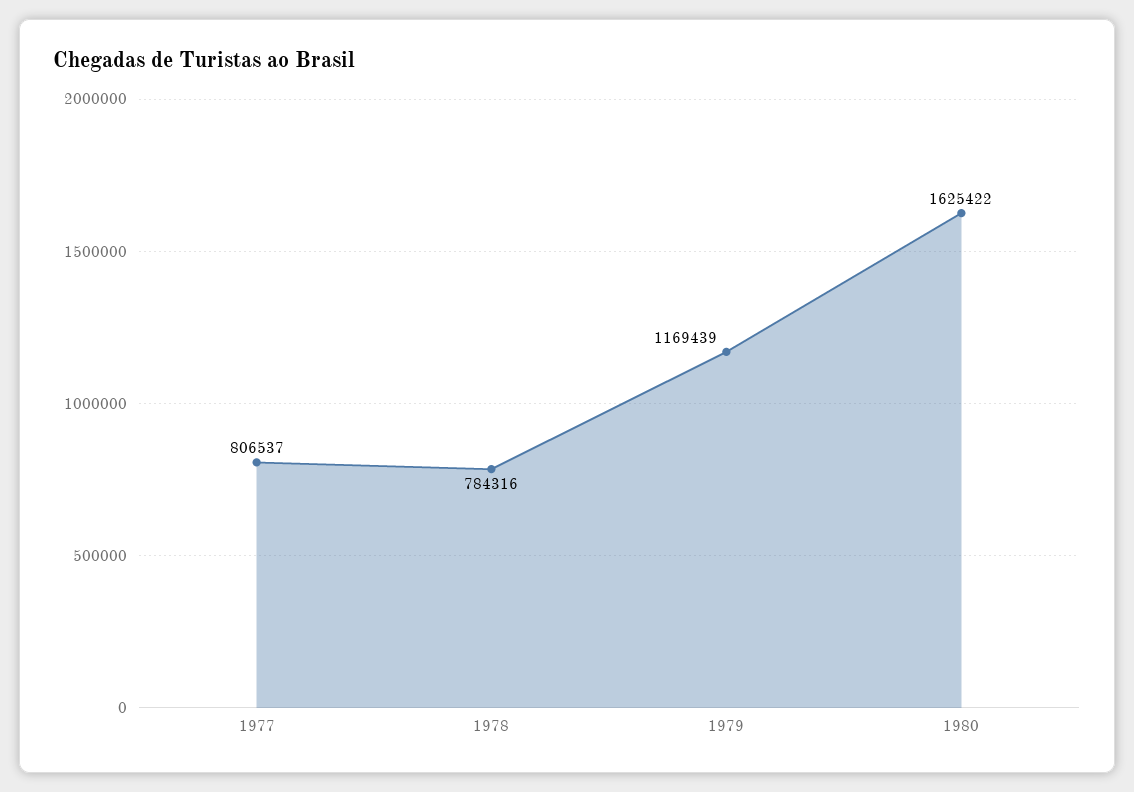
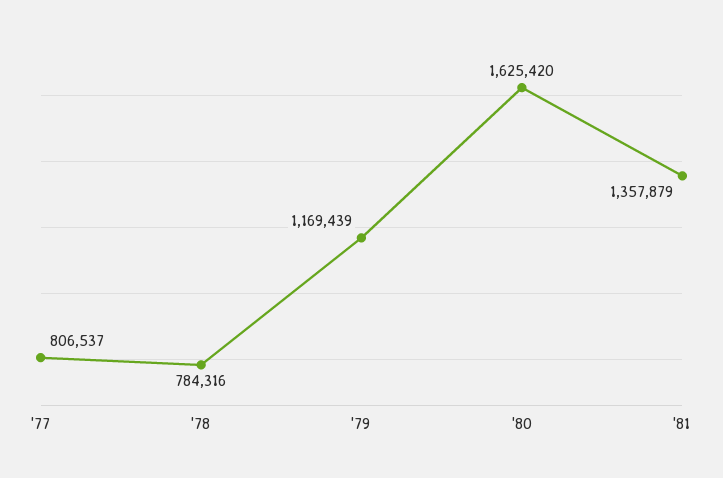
1980: 1625422 -> 1625420
'81: none -> 1357879

